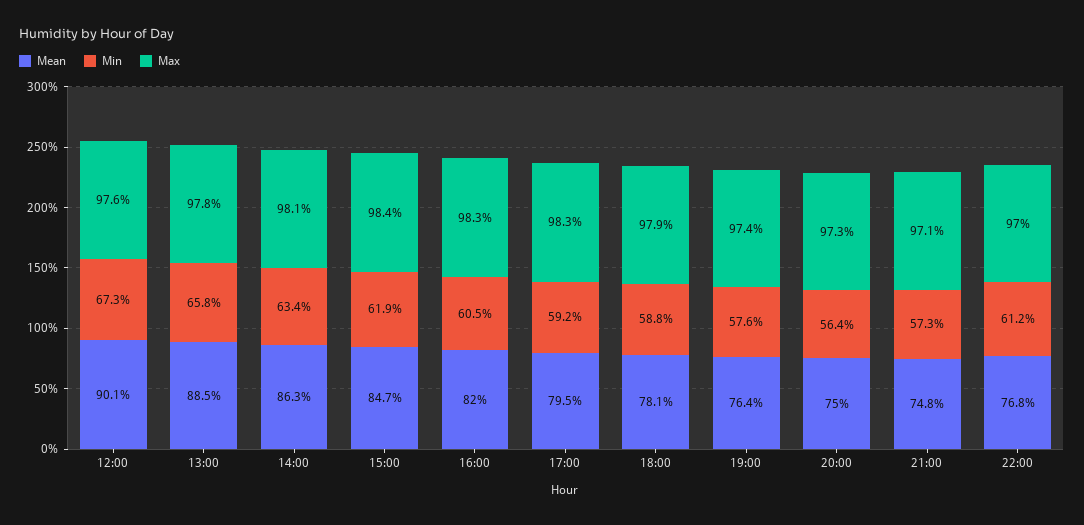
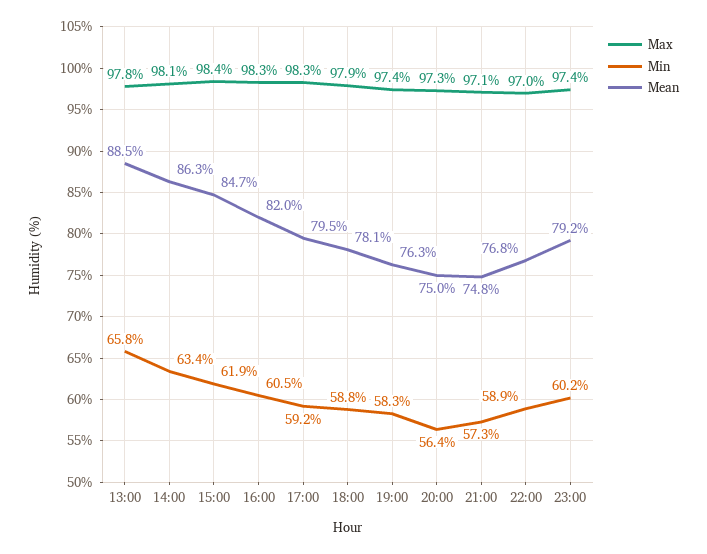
Mean, 12:00: 90.1 -> none
Min, 12:00: 67.3 -> none
Max, 12:00: 97.6 -> none
Mean, 19:00: 76.4 -> 76.3
Min, 19:00: 57.6 -> 58.3
Min, 22:00: 61.2 -> 58.9
Max, 23:00: none -> 97.4
Min, 23:00: none -> 60.2
Mean, 23:00: none -> 79.2

